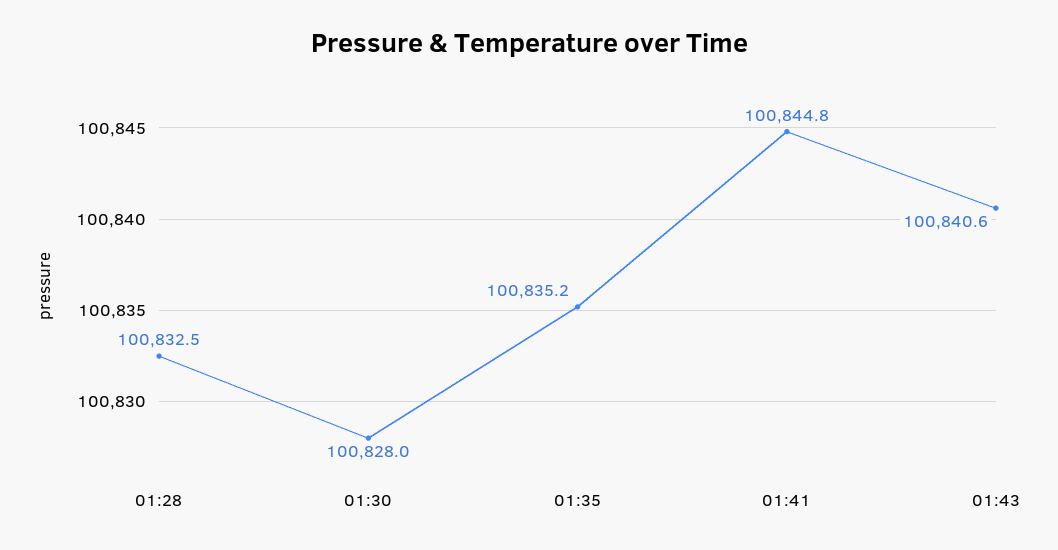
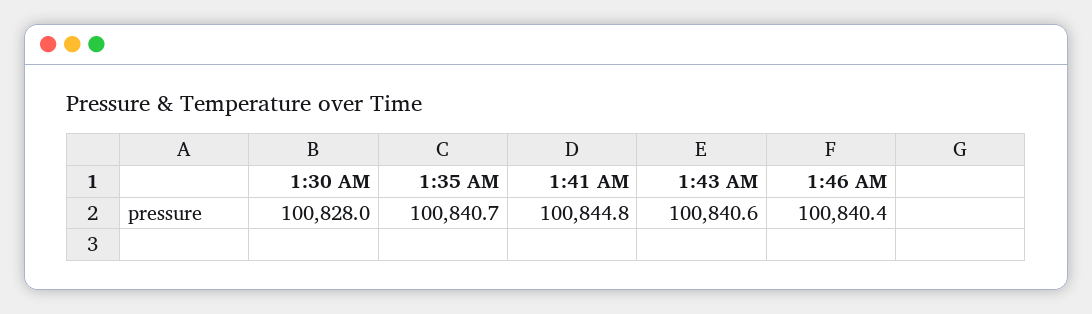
01:28: 100832.5 -> none
01:35: 100835.2 -> 100840.7
1:46 AM: none -> 100840.4

